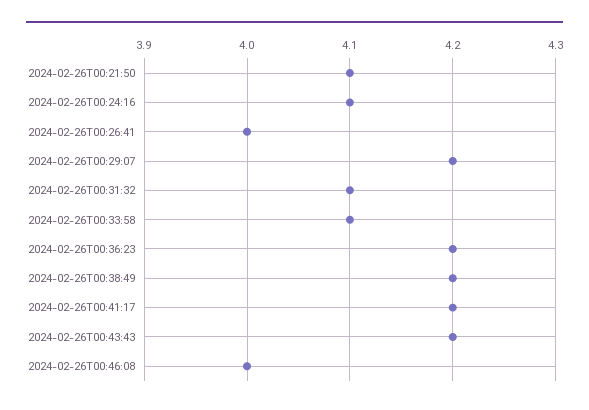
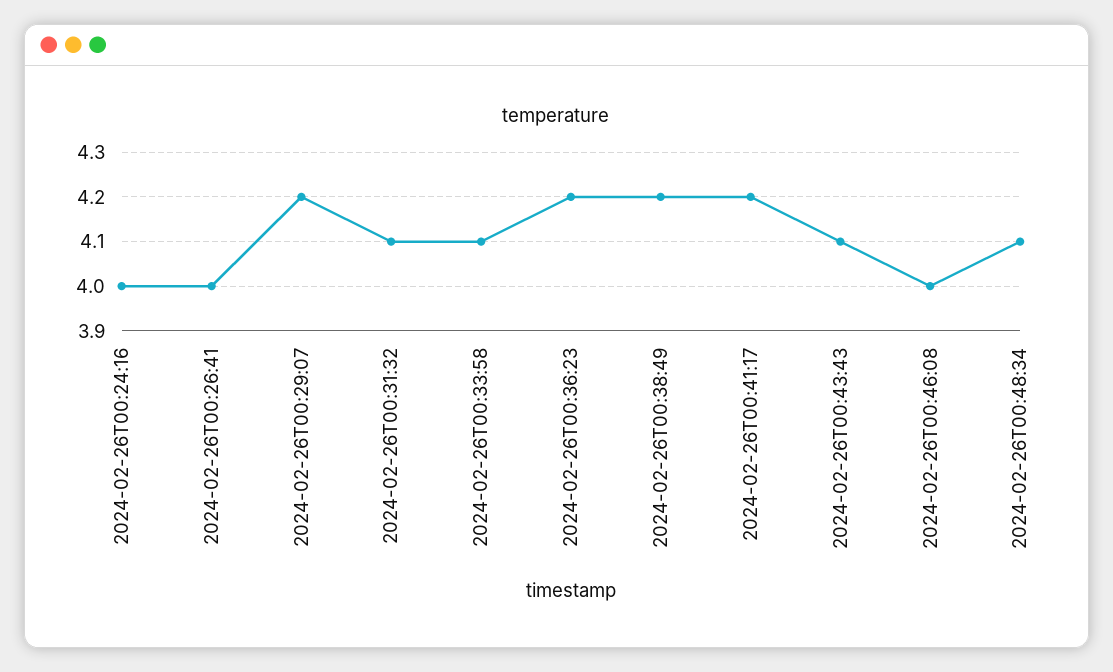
2024-02-26T00:21:50: 4.1 -> none
2024-02-26T00:24:16: 4.1 -> 4
2024-02-26T00:43:43: 4.2 -> 4.1
2024-02-26T00:48:34: none -> 4.1

